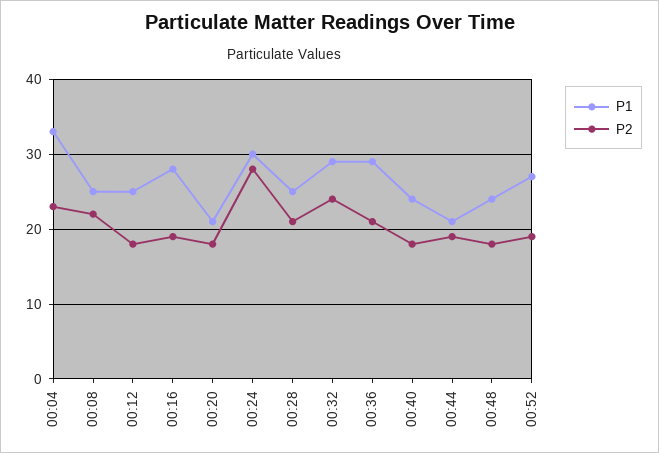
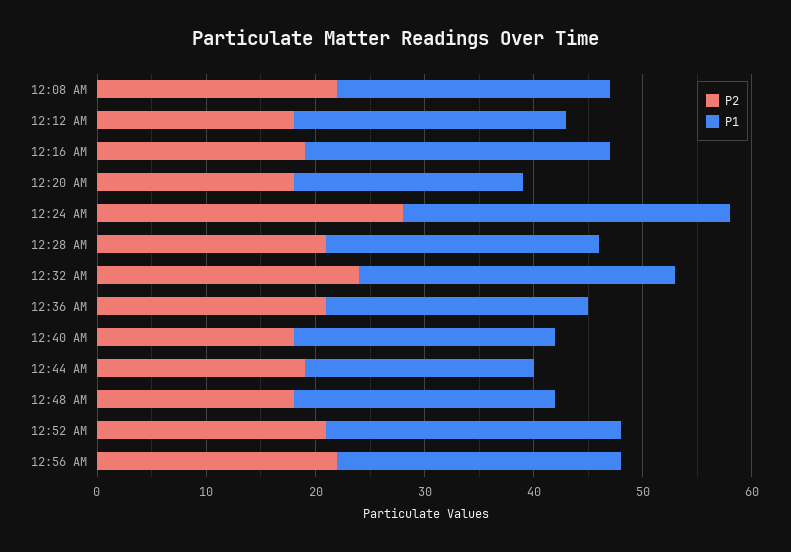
P1, 00:04: 33 -> none
P2, 00:04: 23 -> none
P1, 00:36: 29 -> 24
P2, 00:52: 19 -> 21
P2, 12:56 AM: none -> 22
P1, 12:56 AM: none -> 26

